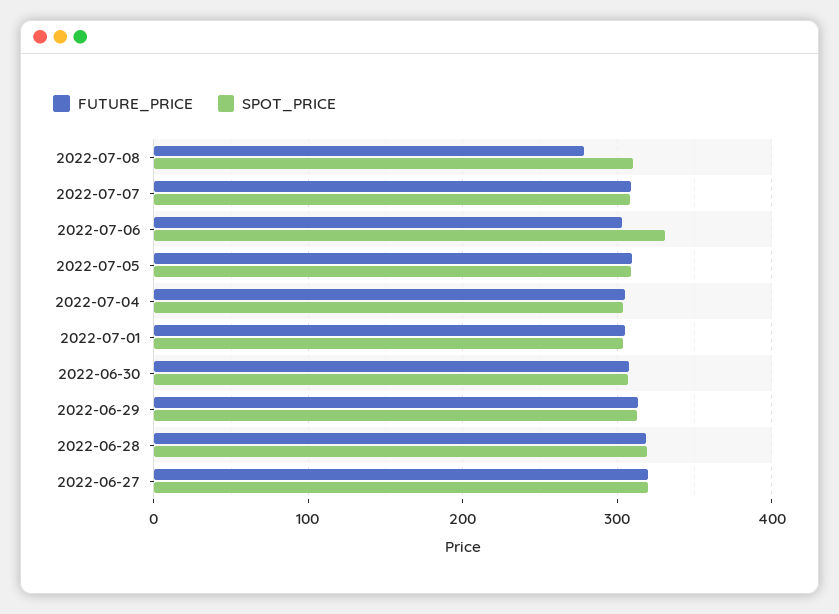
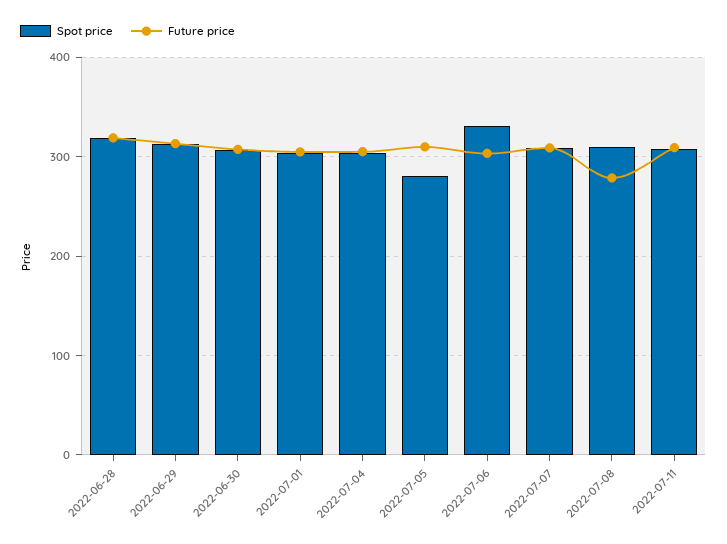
SPOT_PRICE, 2022-07-05: 310 -> 280
FUTURE_PRICE, 2022-06-27: 320 -> none
SPOT_PRICE, 2022-06-27: 320 -> none
SPOT_PRICE, 2022-07-11: none -> 310
FUTURE_PRICE, 2022-07-11: none -> 310

